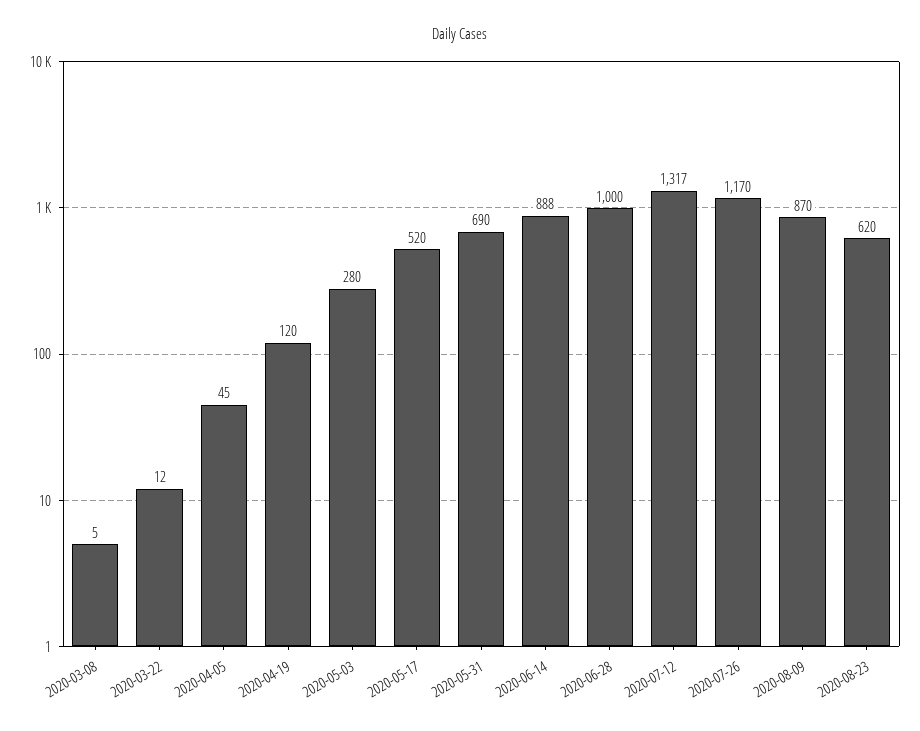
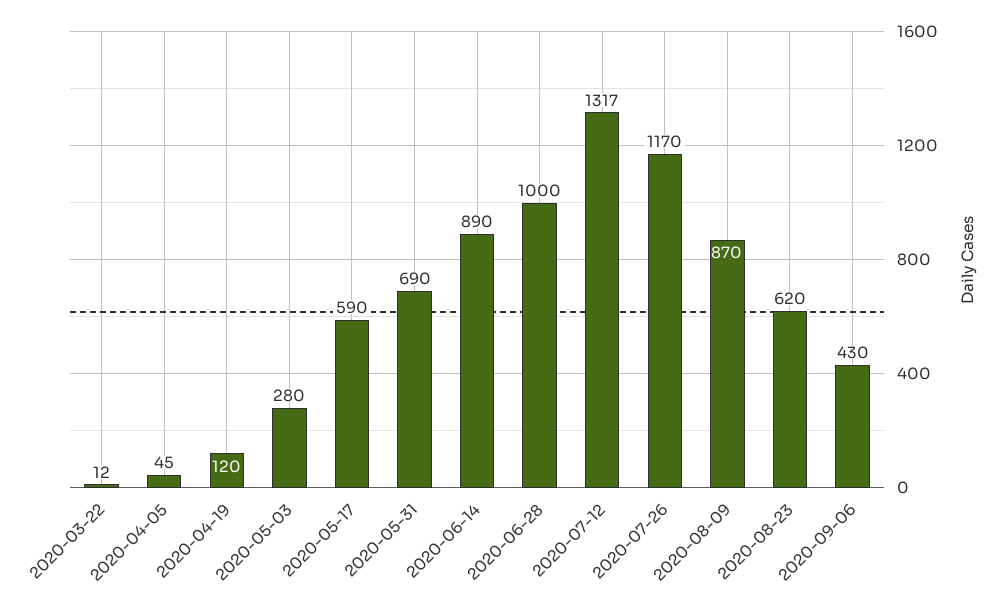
2020-03-08: 5 -> none
2020-05-17: 520 -> 590
2020-06-14: 888 -> 890
2020-09-06: none -> 430

